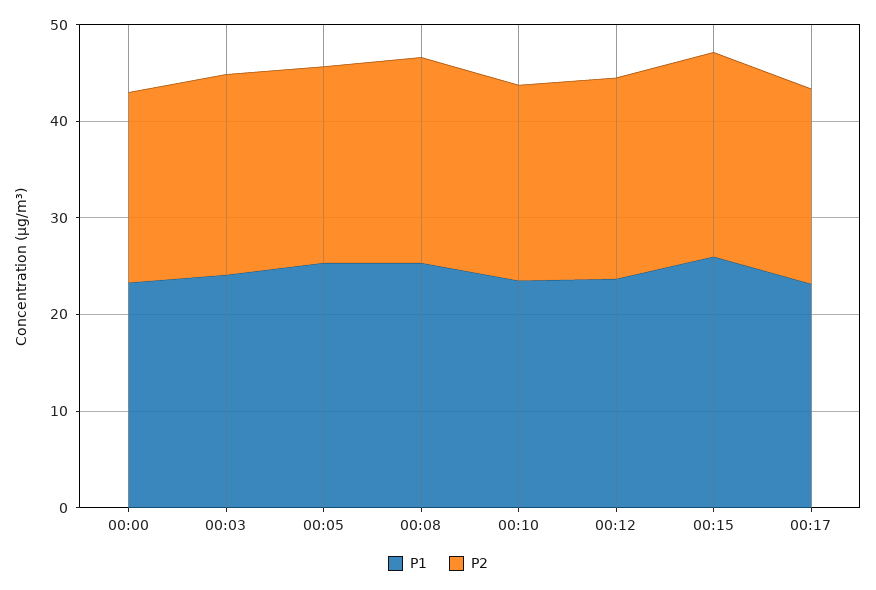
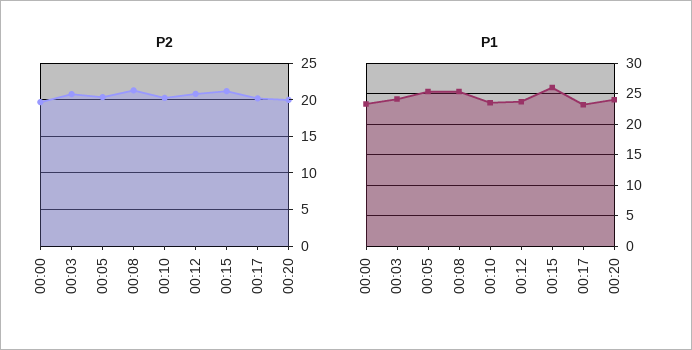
P2, 00:20: none -> 20
P1, 00:20: none -> 24

